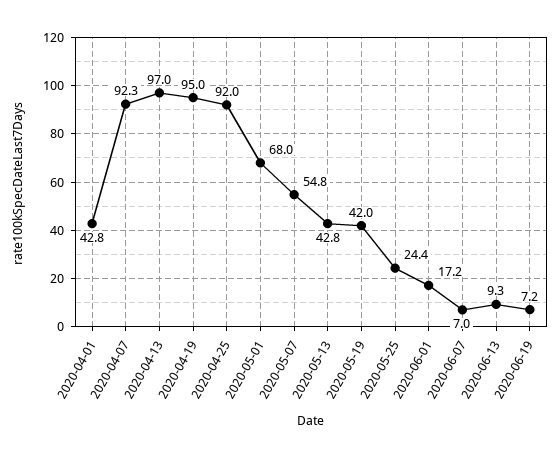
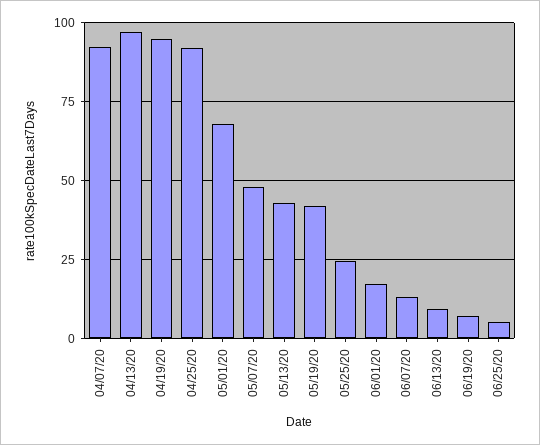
2020-04-01: 42.8 -> none
2020-05-07: 54.8 -> 47.5
2020-06-07: 7 -> 12.5
06/25/20: none -> 5

